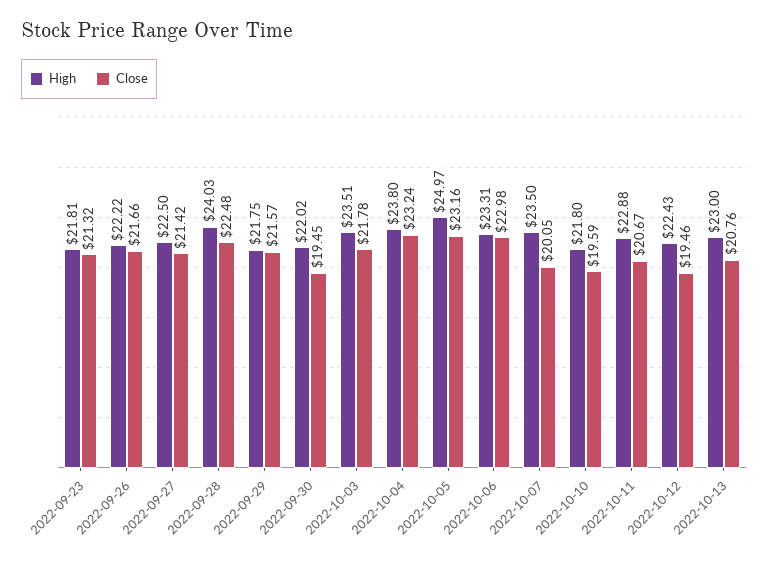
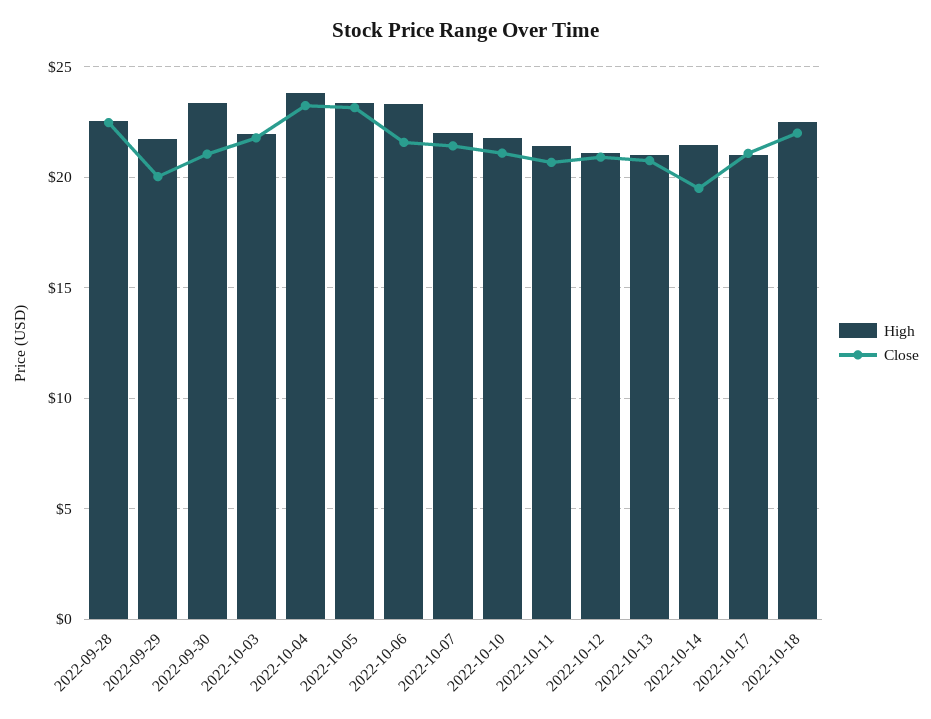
High, 2022-09-23: 21.81 -> none
Close, 2022-09-23: 21.32 -> none
High, 2022-09-26: 22.22 -> none
Close, 2022-09-26: 21.66 -> none
High, 2022-09-27: 22.5 -> none
Close, 2022-09-27: 21.42 -> none
High, 2022-09-28: 24.03 -> 22.5
Close, 2022-09-29: 21.57 -> 20
High, 2022-09-30: 22.02 -> 23.5
Close, 2022-09-30: 19.45 -> 21
High, 2022-10-03: 23.51 -> 22
High, 2022-10-05: 24.97 -> 23.5
Close, 2022-10-06: 22.98 -> 21.5
High, 2022-10-07: 23.5 -> 22
Close, 2022-10-07: 20.05 -> 21.5
Close, 2022-10-10: 19.59 -> 21
High, 2022-10-11: 22.88 -> 21.5
High, 2022-10-12: 22.43 -> 21
Close, 2022-10-12: 19.46 -> 21
High, 2022-10-13: 23 -> 21
High, 2022-10-14: none -> 21.5
Close, 2022-10-14: none -> 19.5
High, 2022-10-17: none -> 21
Close, 2022-10-17: none -> 21
High, 2022-10-18: none -> 22.5
Close, 2022-10-18: none -> 22

